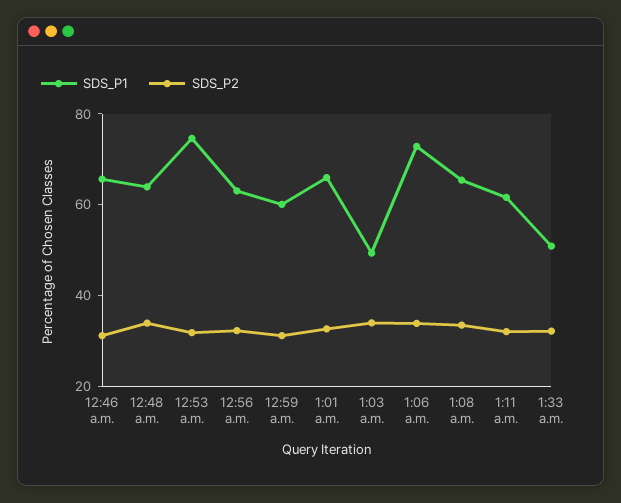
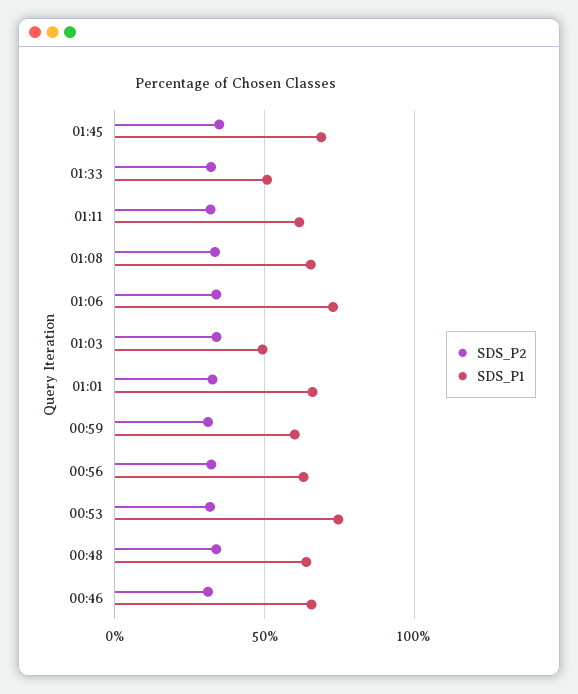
SDS_P2, 01:45: none -> 35
SDS_P1, 01:45: none -> 70

